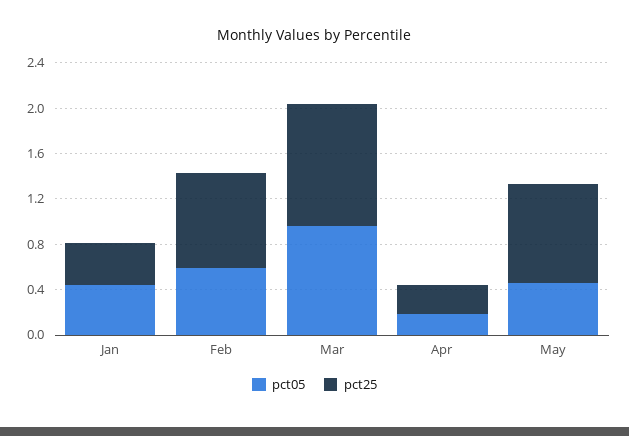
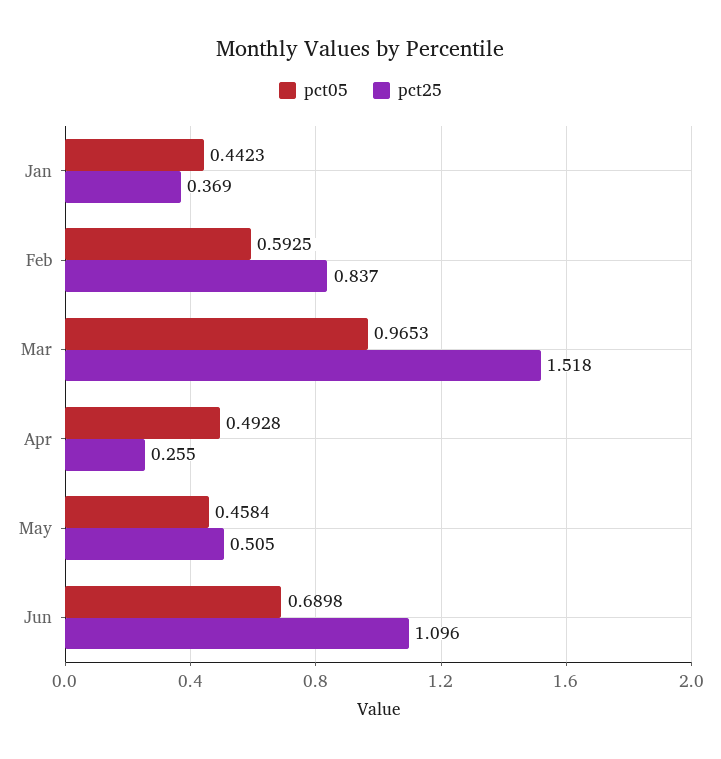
pct25, Mar: 1.1 -> 1.518
pct05, Apr: 0.2 -> 0.4928
pct25, May: 0.9 -> 0.505
pct05, Jun: none -> 0.6898
pct25, Jun: none -> 1.096

